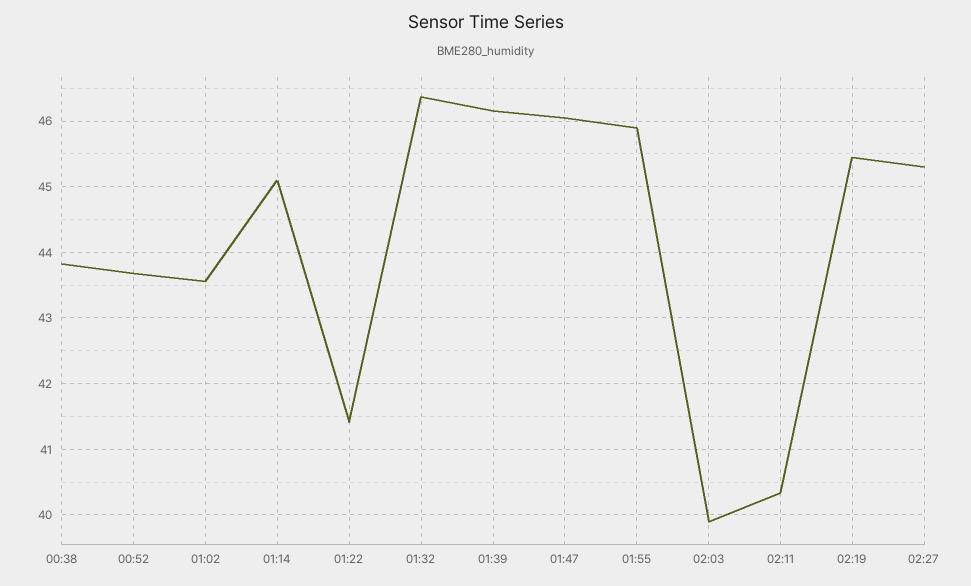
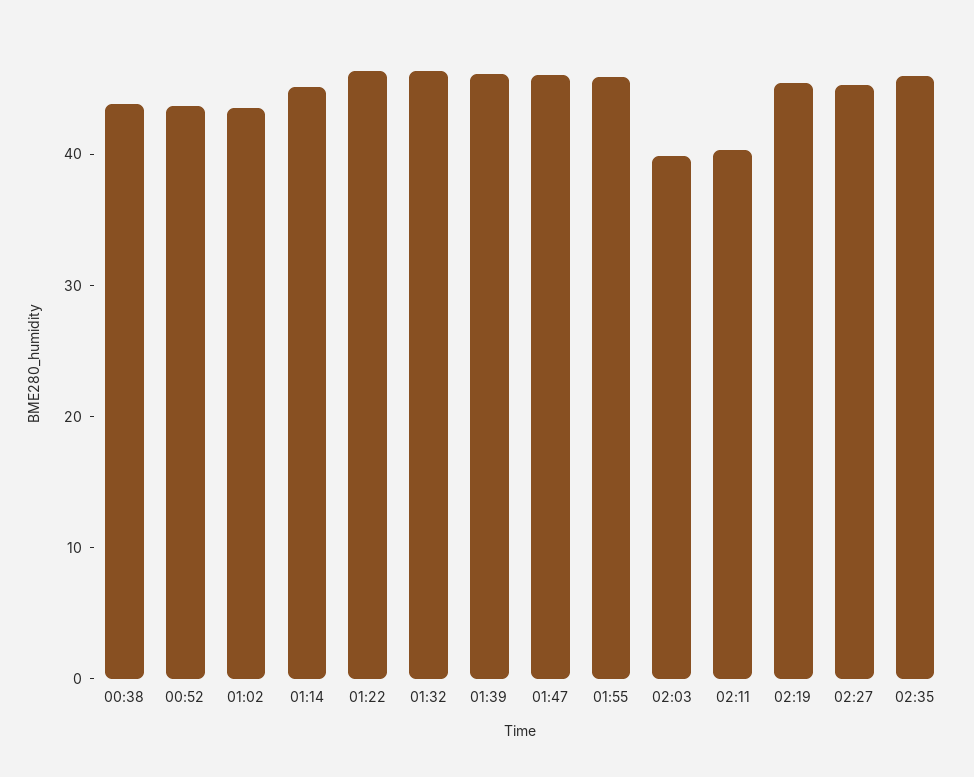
01:22: 41.4 -> 46
02:35: none -> 46

